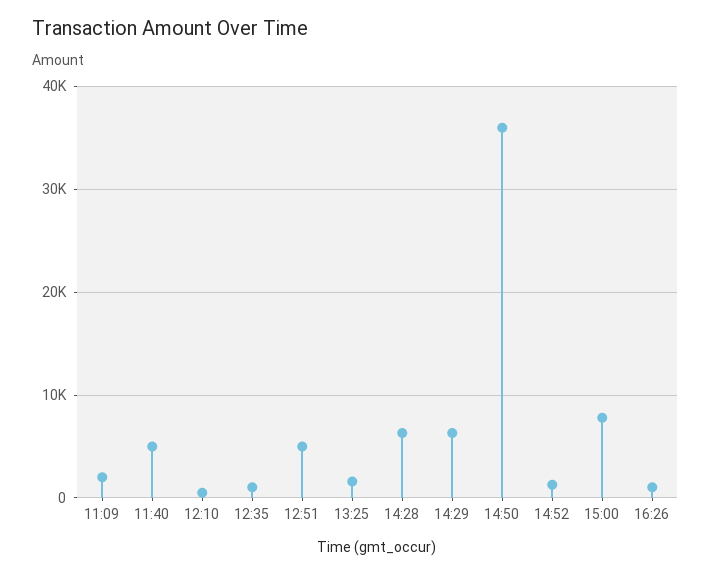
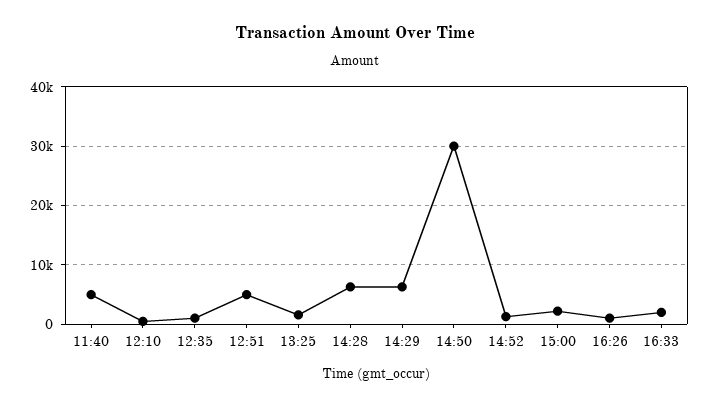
11:09: 2000 -> none
14:50: 36000 -> 30000
15:00: 8000 -> 2000
16:33: none -> 2000

